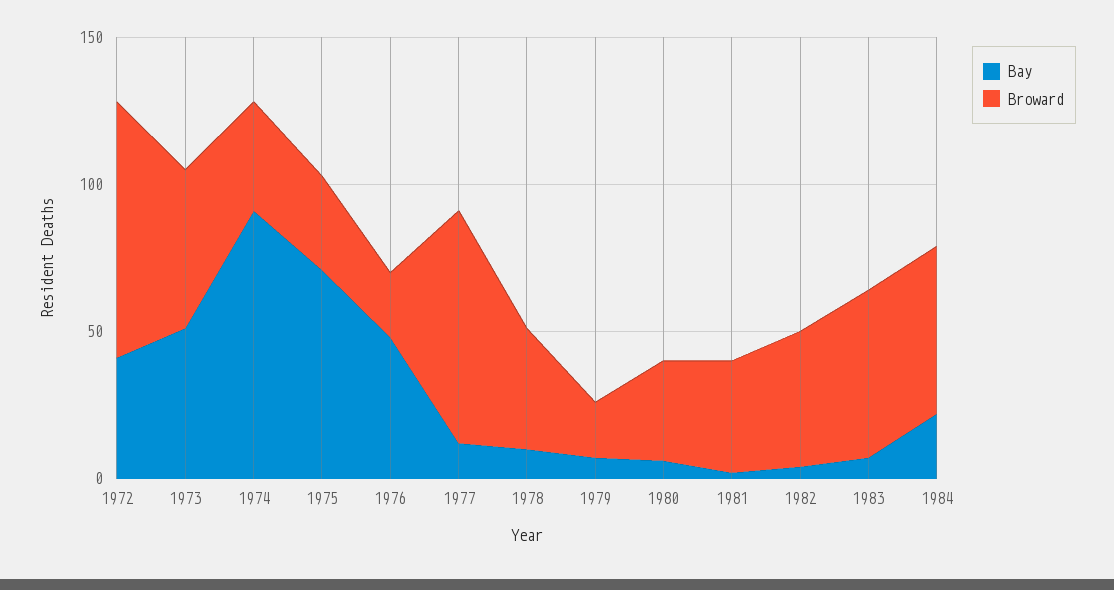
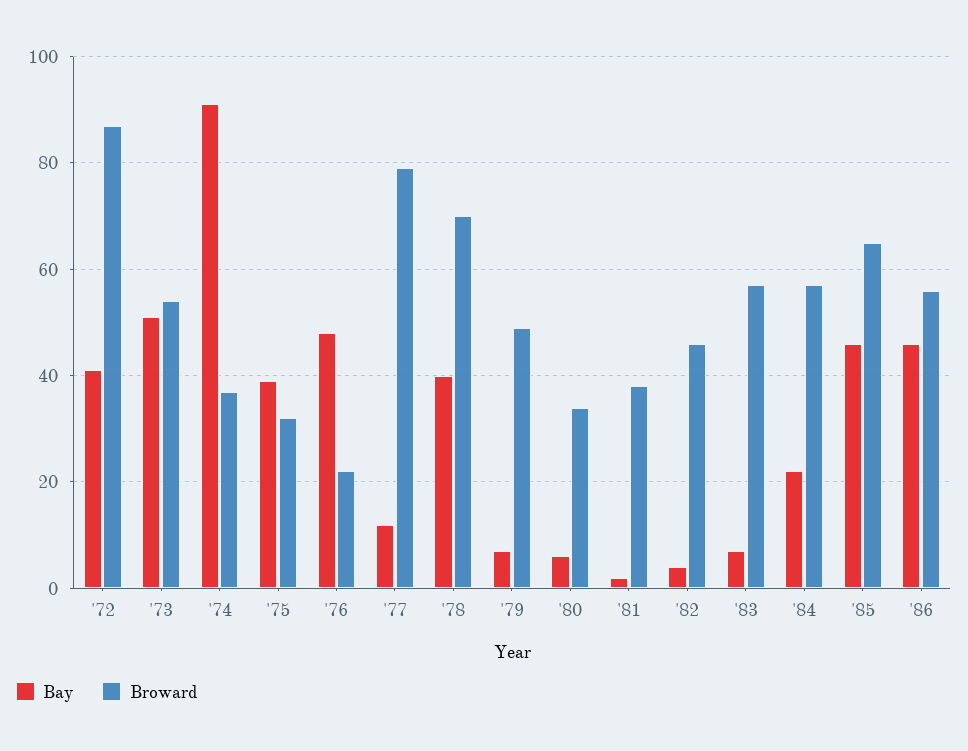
Bay, 1975: 70 -> 40
Bay, 1978: 10 -> 40
Broward, 1978: 40 -> 70
Broward, 1979: 20 -> 50
Bay, '85: none -> 45
Broward, '85: none -> 65
Bay, '86: none -> 45
Broward, '86: none -> 55

